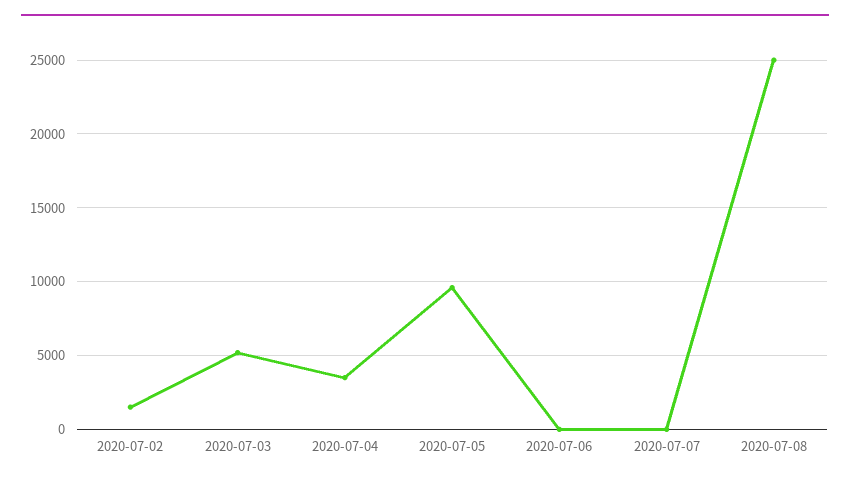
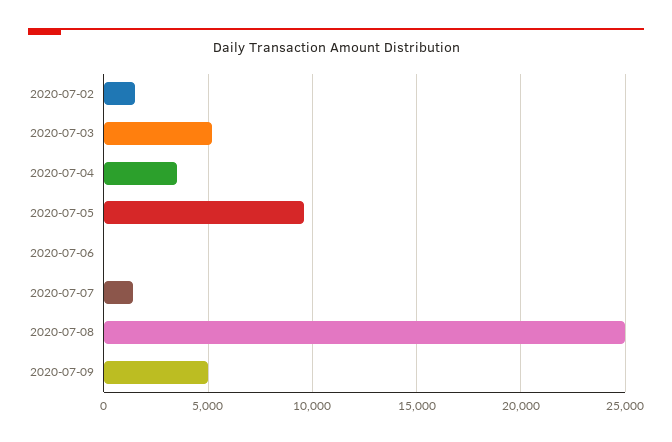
2020-07-07: 0 -> 1500
2020-07-09: none -> 5000

